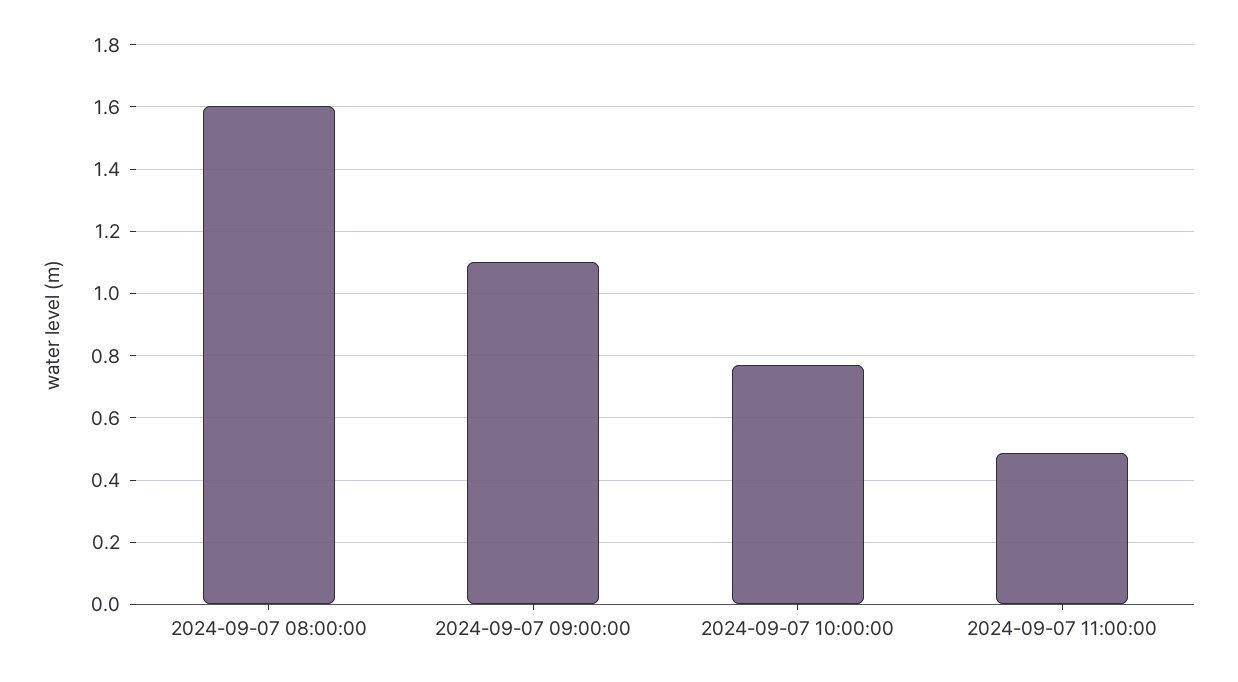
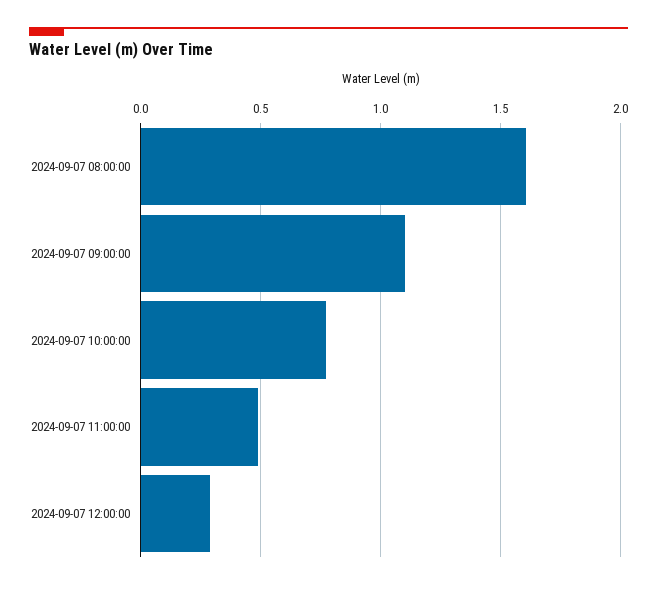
2024-09-07 12:00:00: none -> 0.3

